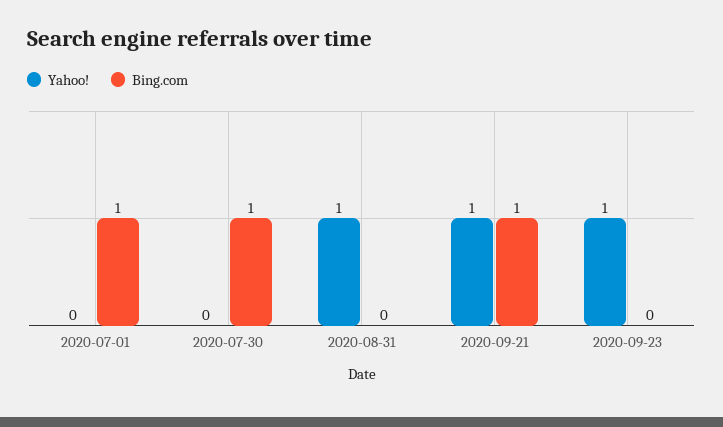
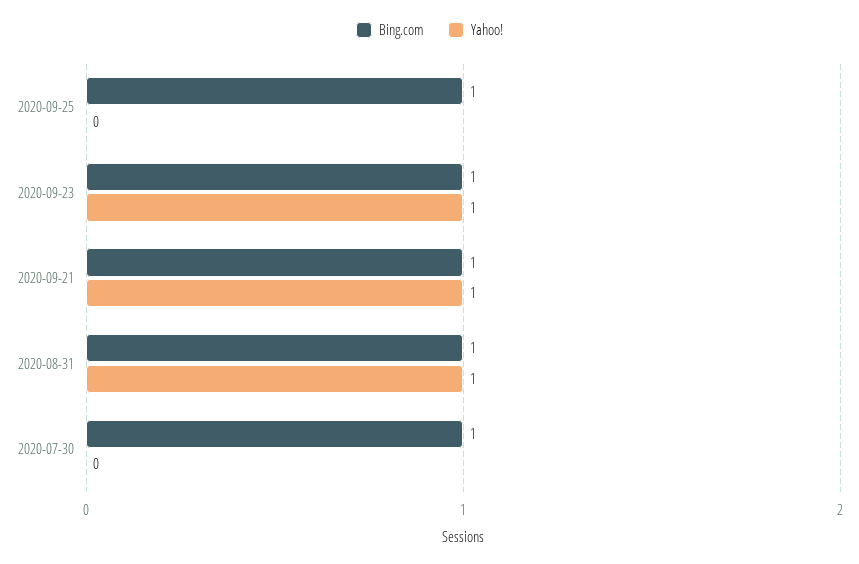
Yahoo!, 2020-07-01: 0 -> none
Bing.com, 2020-07-01: 1 -> none
Bing.com, 2020-08-31: 0 -> 1
Bing.com, 2020-09-23: 0 -> 1
Bing.com, 2020-09-25: none -> 1
Yahoo!, 2020-09-25: none -> 0

